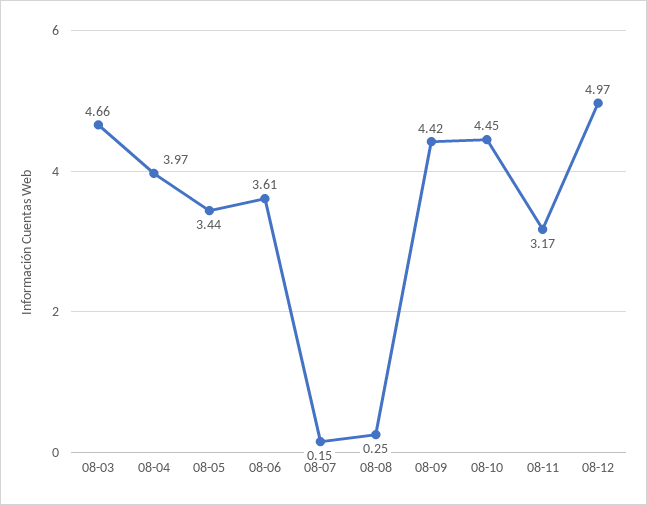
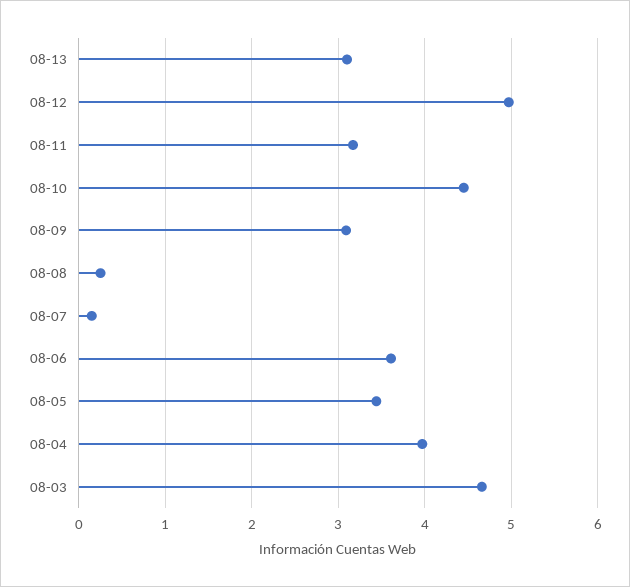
08-09: 4.42 -> 3.1
08-13: none -> 3.1

